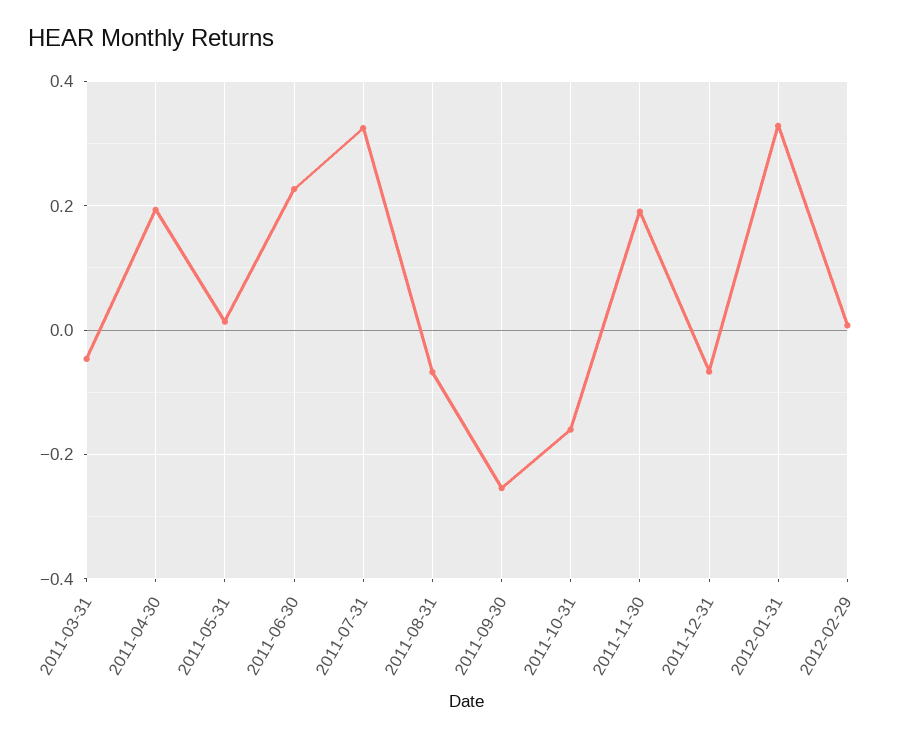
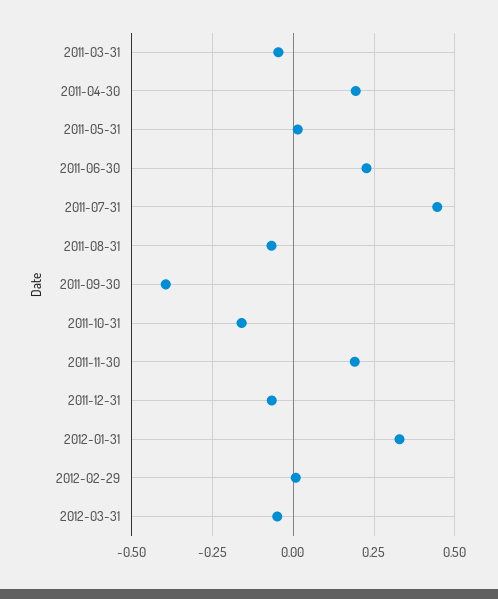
2011-07-31: 0.32 -> 0.45
2011-09-30: -0.26 -> -0.4
2012-03-31: none -> -0.05

